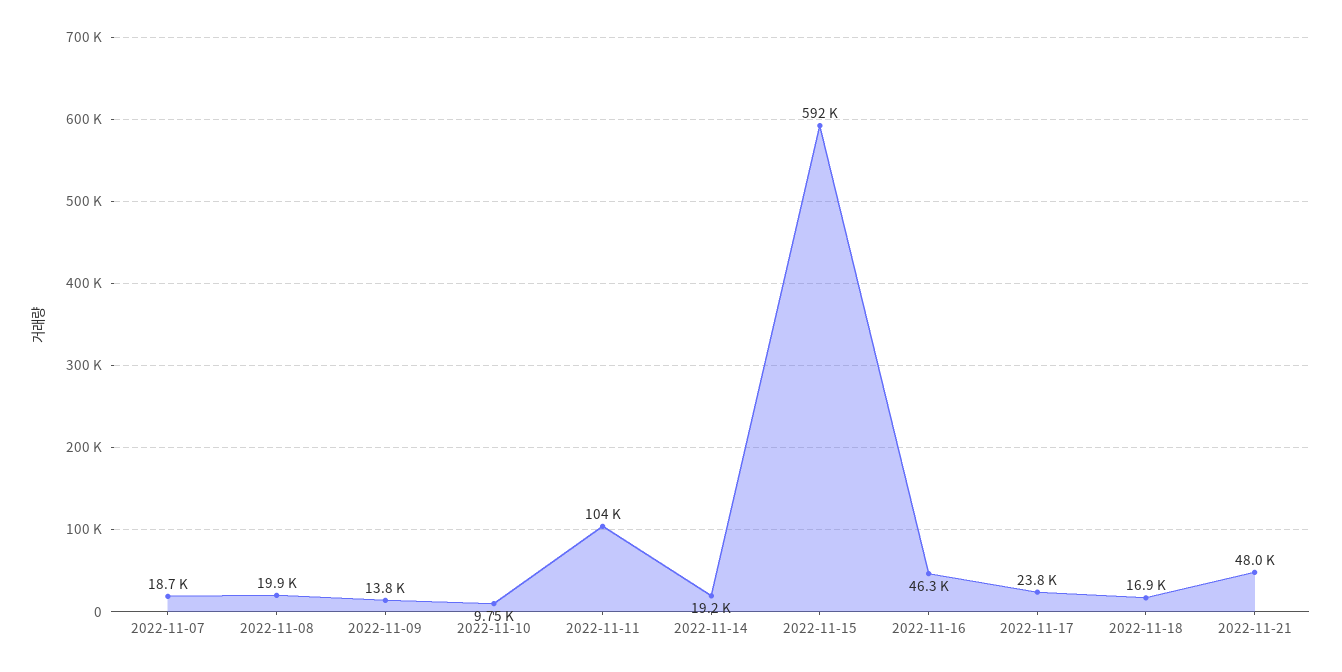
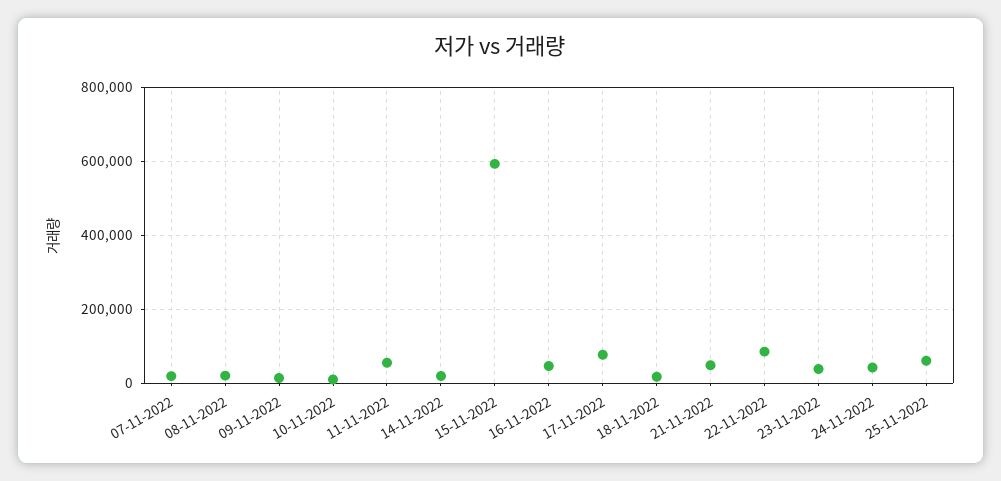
2022-11-11: 104000 -> 60000
2022-11-17: 23800 -> 80000
22-11-2022: none -> 80000
23-11-2022: none -> 40000
24-11-2022: none -> 40000
25-11-2022: none -> 60000

